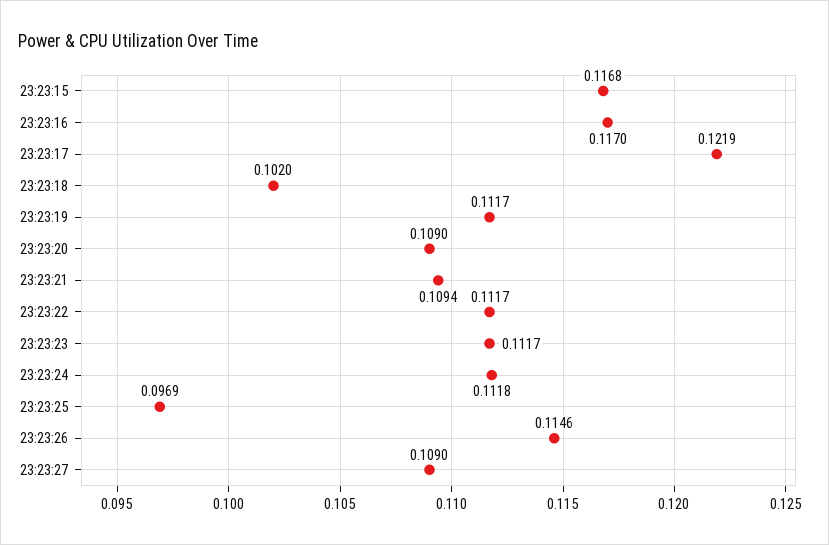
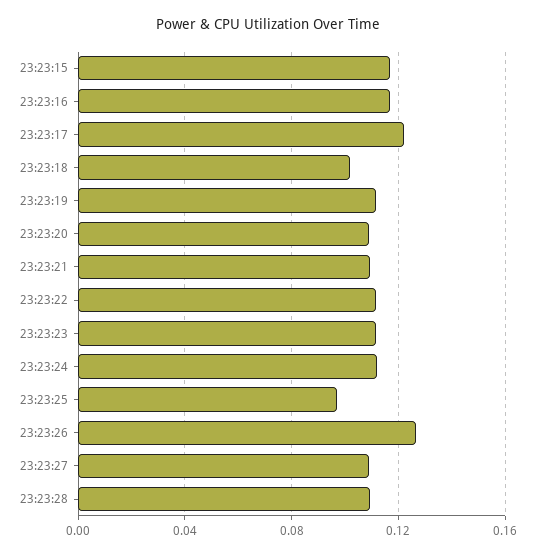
23:23:26: 0.1146 -> 0.125
23:23:28: none -> 0.11

